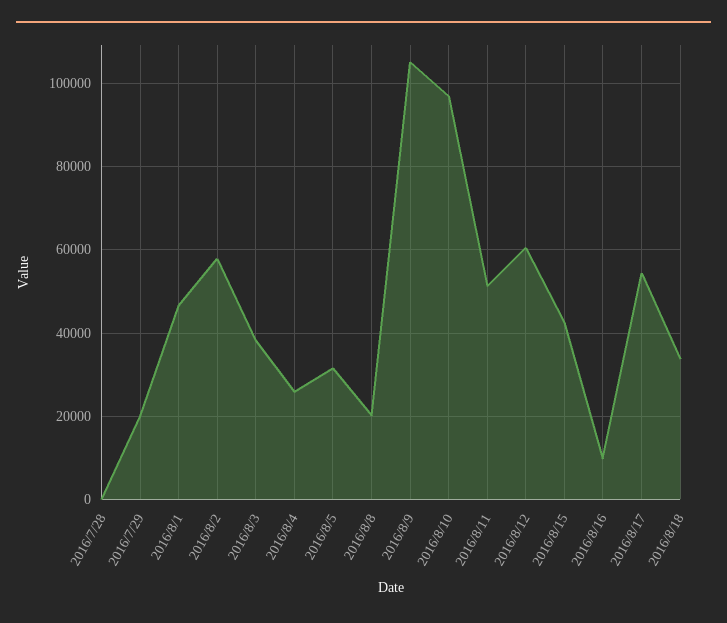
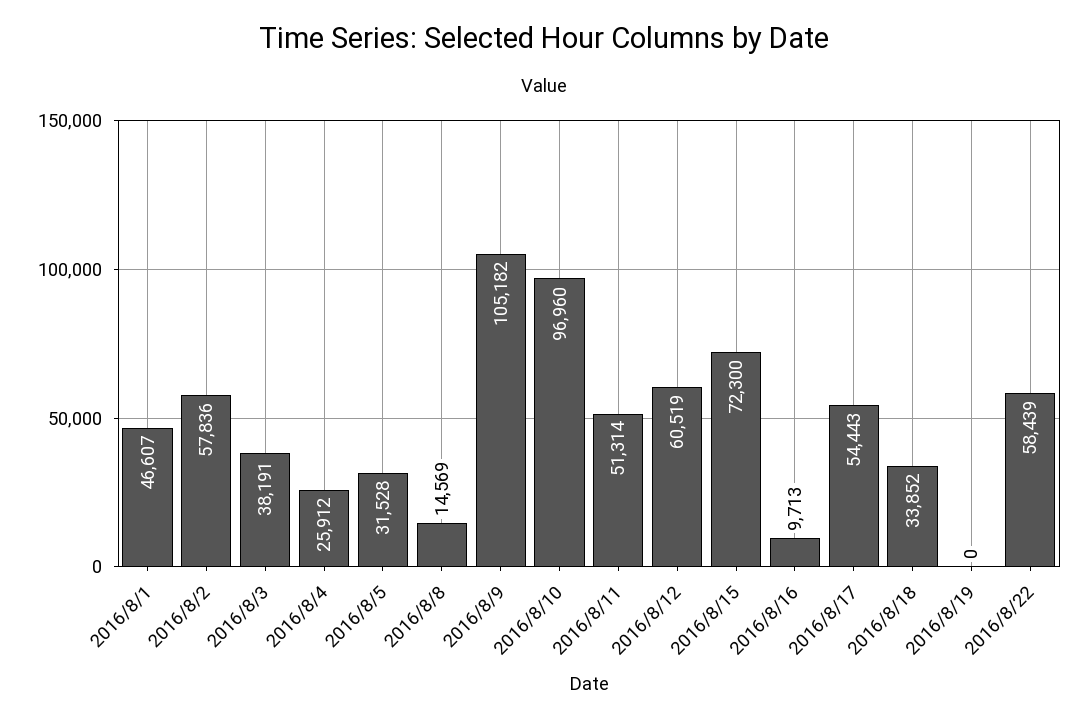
2016/7/28: 0 -> none
2016/7/29: 20000 -> none
2016/8/8: 20000 -> 14569
2016/8/15: 42000 -> 72300
2016/8/19: none -> 0
2016/8/22: none -> 58439

